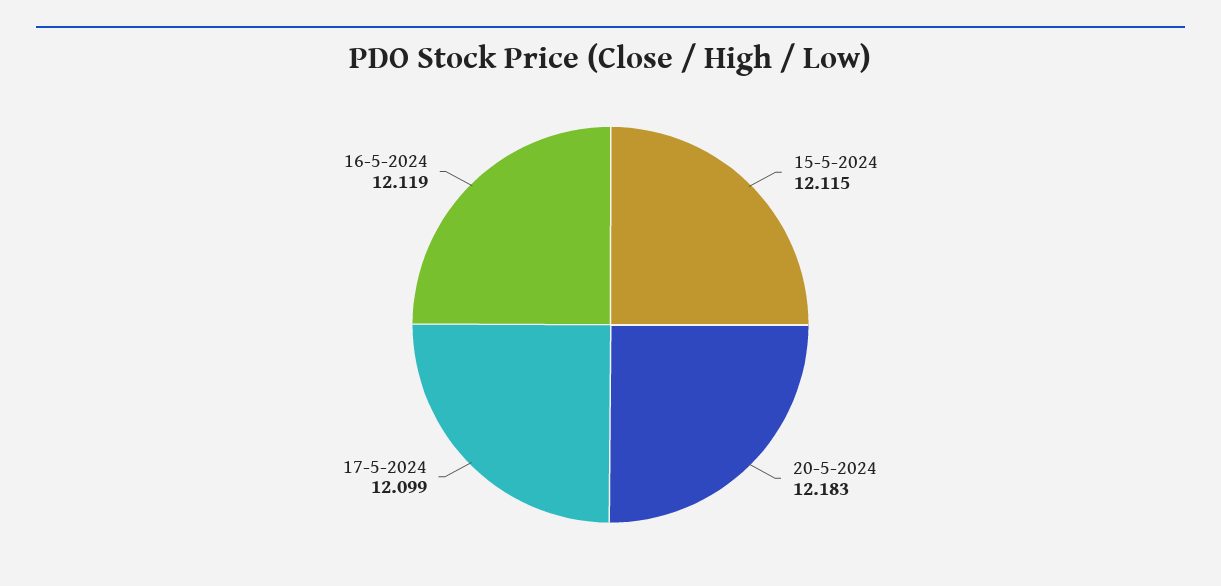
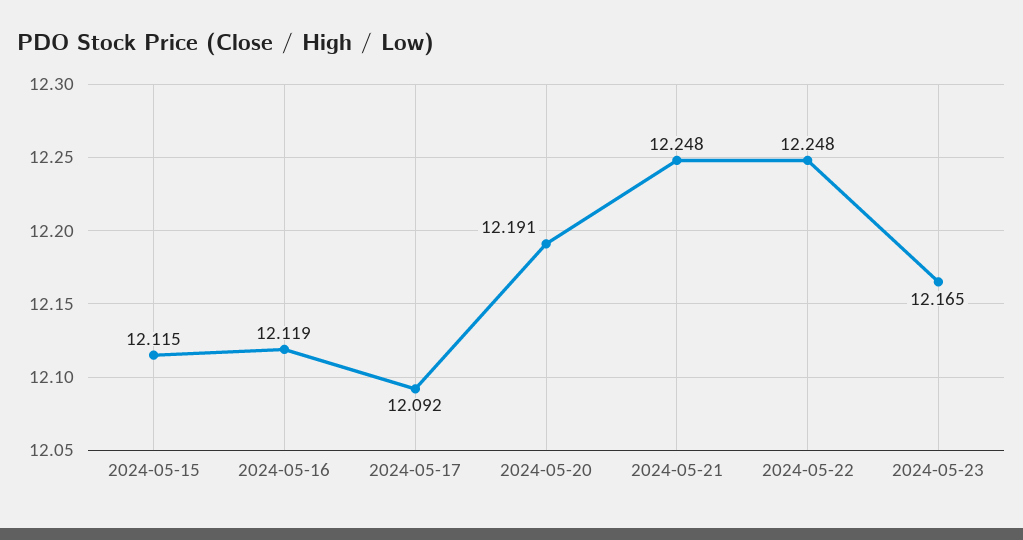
20-5-2024: 12.183 -> 12.191
17-5-2024: 12.099 -> 12.092
2024-05-21: none -> 12.248
2024-05-22: none -> 12.248
2024-05-23: none -> 12.165

